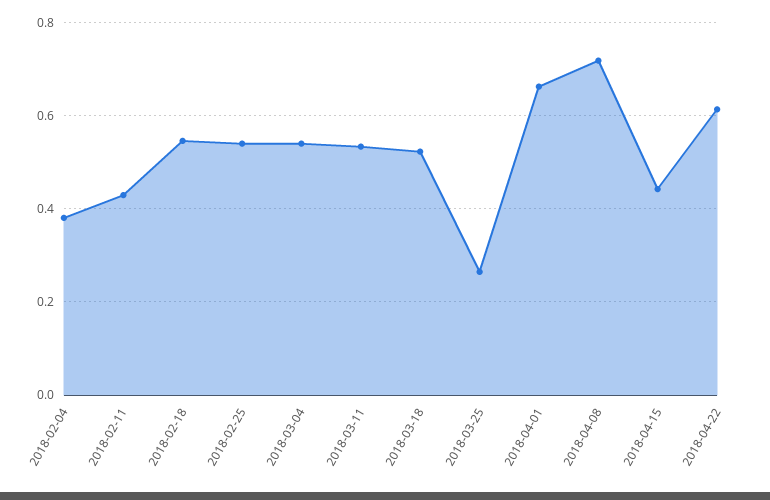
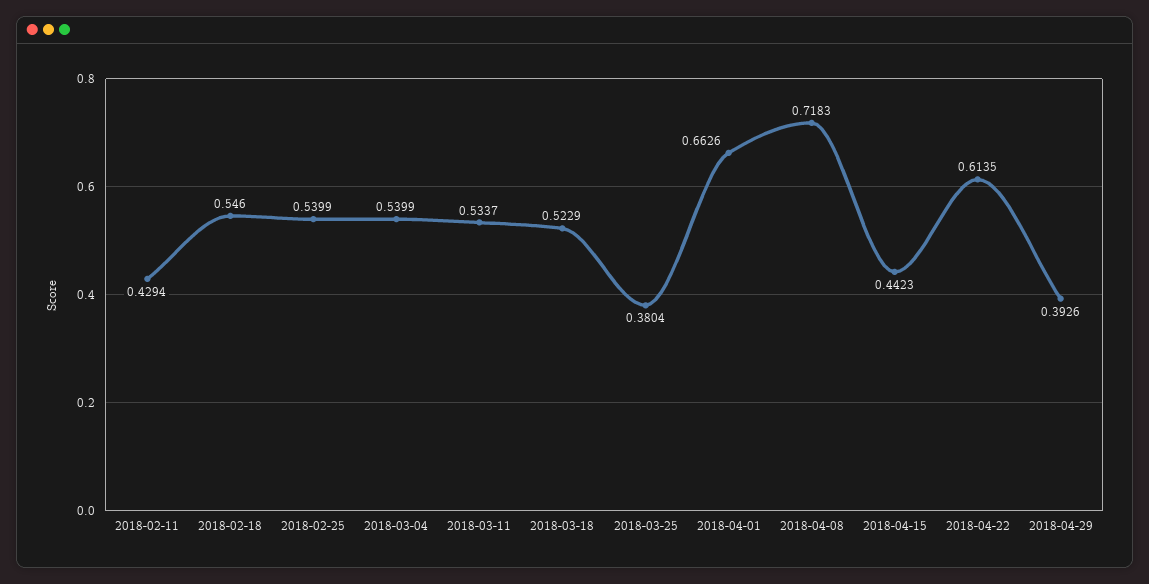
2018-02-04: 0.38 -> none
2018-03-25: 0.26 -> 0.3804
2018-04-29: none -> 0.3926

